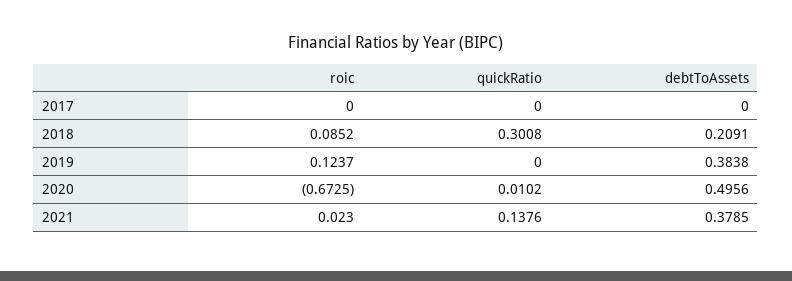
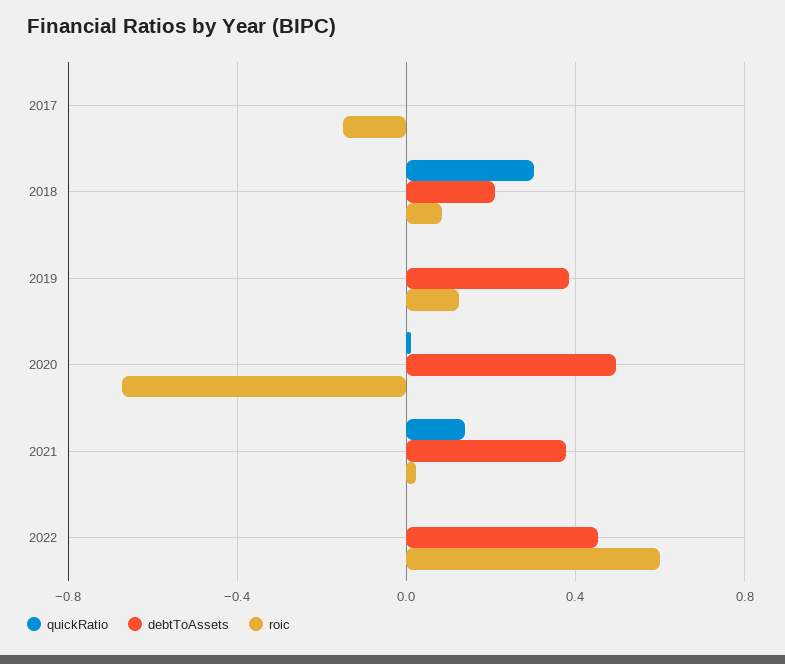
roic, 2017: 0 -> -0.15
quickRatio, 2022: none -> 0
debtToAssets, 2022: none -> 0.45
roic, 2022: none -> 0.6

